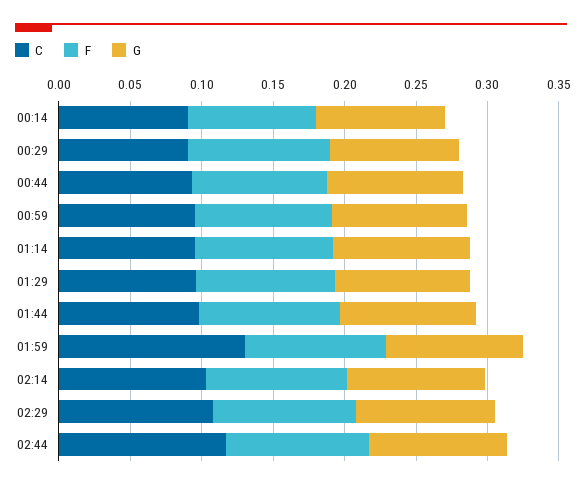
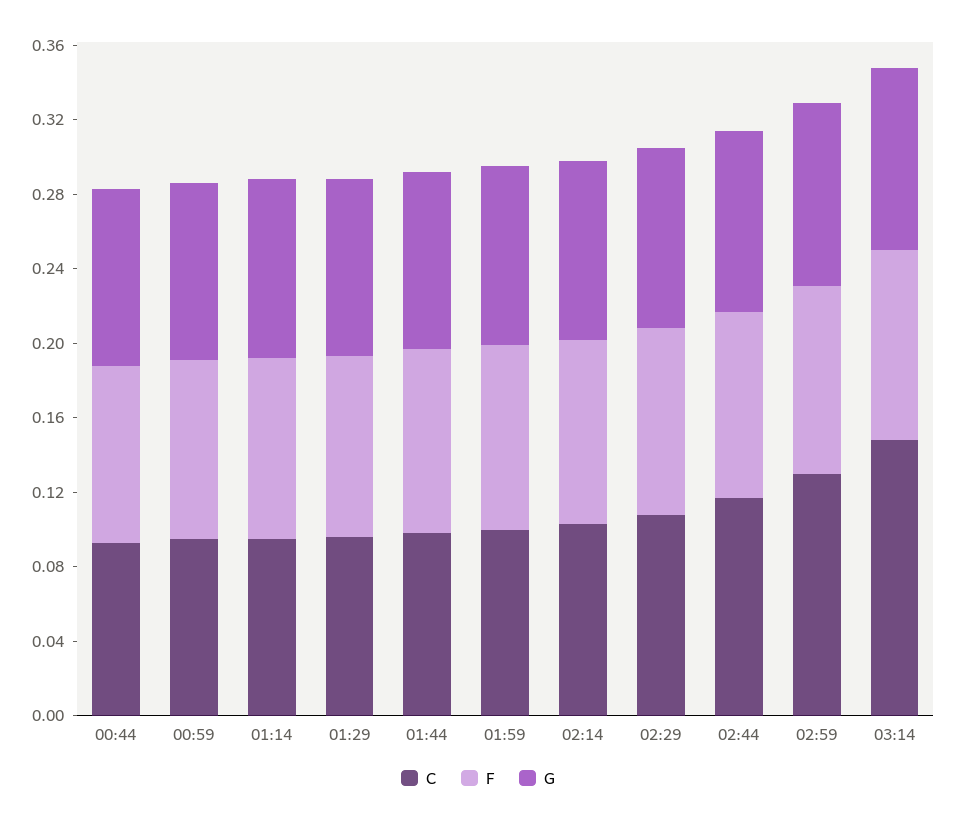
C, 00:14: 0.09 -> none
F, 00:14: 0.09 -> none
G, 00:14: 0.09 -> none
C, 00:29: 0.09 -> none
F, 00:29: 0.1 -> none
G, 00:29: 0.09 -> none
C, 01:59: 0.13 -> 0.1
C, 02:59: none -> 0.13
F, 02:59: none -> 0.1
G, 02:59: none -> 0.1
C, 03:14: none -> 0.15
F, 03:14: none -> 0.1
G, 03:14: none -> 0.1

